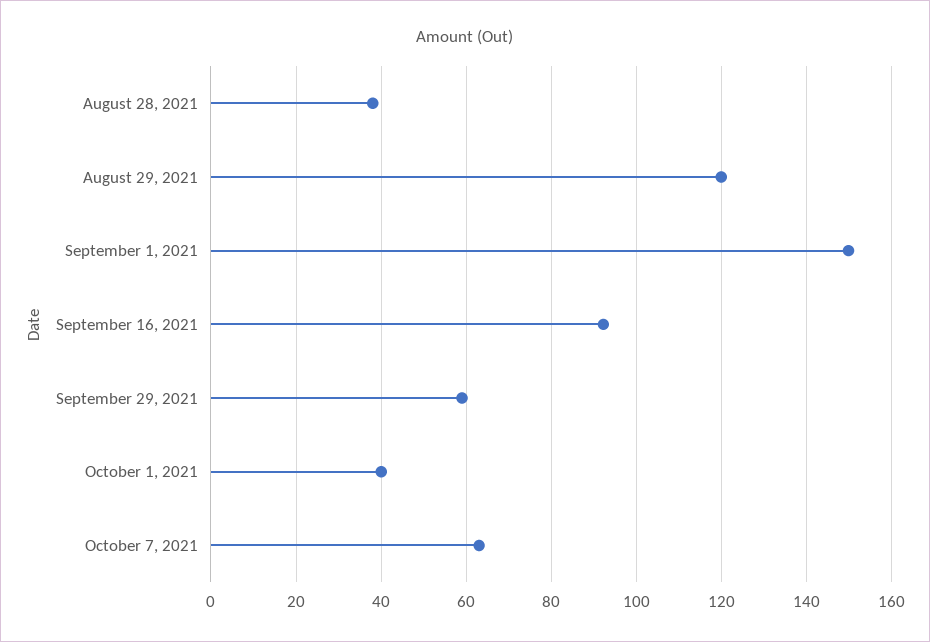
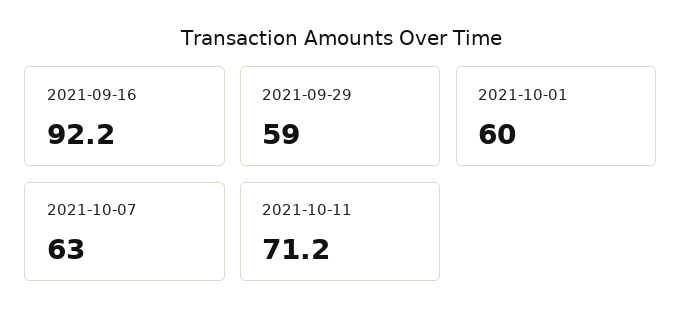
August 28, 2021: 38 -> none
August 29, 2021: 120 -> none
September 1, 2021: 150 -> none
October 1, 2021: 40 -> 60
2021-10-11: none -> 71.2

